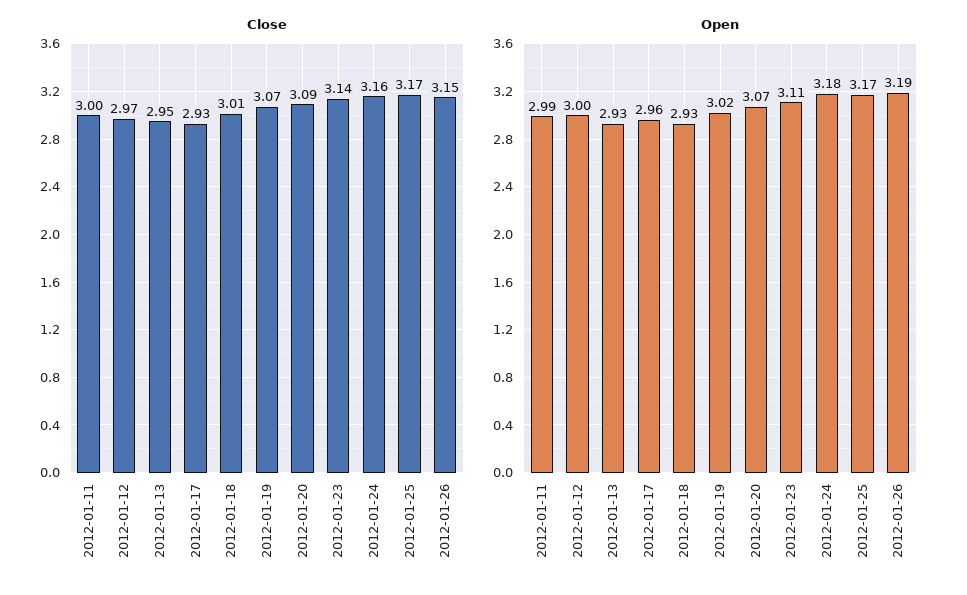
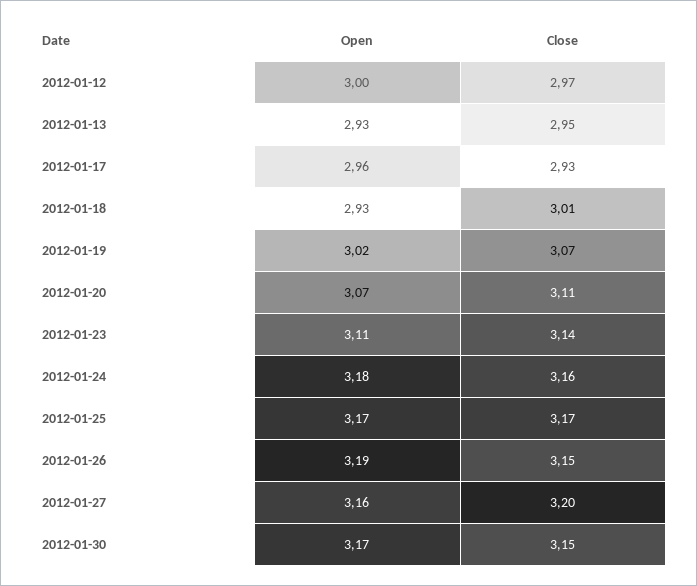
Close, 2012-01-11: 3 -> none
Close, 2012-01-20: 3.09 -> 3.11
Open, 2012-01-11: 2.99 -> none
Open, 2012-01-27: none -> 3.16
Close, 2012-01-27: none -> 3.2
Open, 2012-01-30: none -> 3.17
Close, 2012-01-30: none -> 3.15

